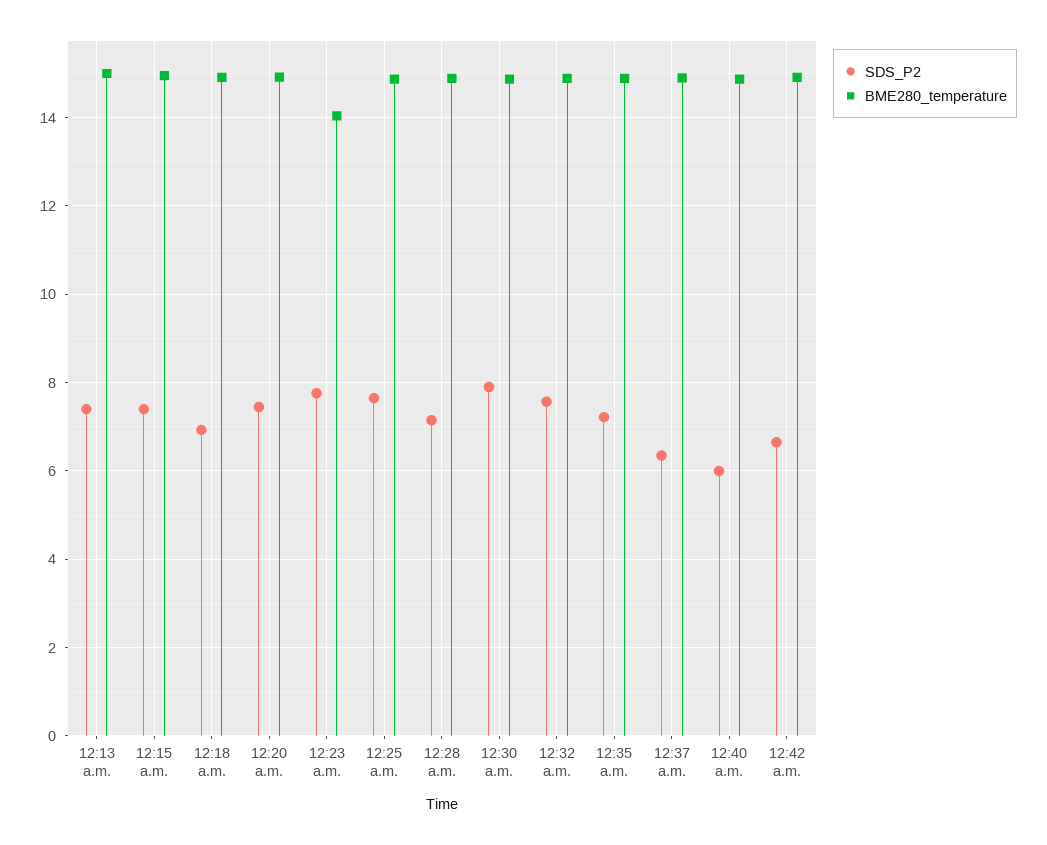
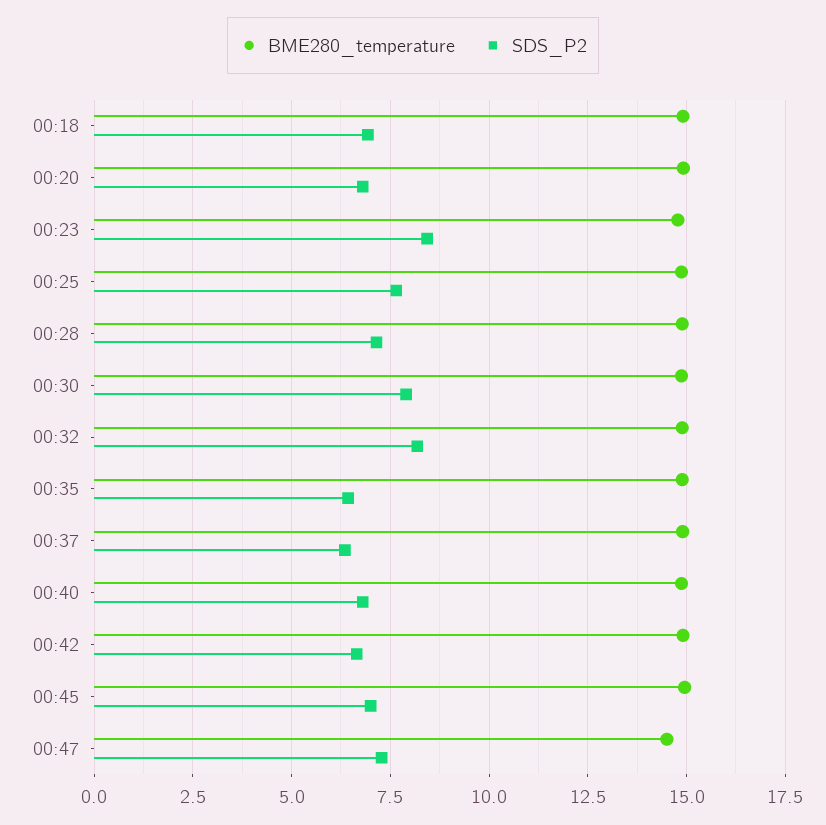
SDS_P2, 12:13 a.m.: 7.4 -> none
BME280_temperature, 12:13 a.m.: 15 -> none
SDS_P2, 12:15 a.m.: 7.4 -> none
BME280_temperature, 12:15 a.m.: 15 -> none
SDS_P2, 12:20 a.m.: 7.4 -> 6.75
SDS_P2, 12:23 a.m.: 7.8 -> 8.5
BME280_temperature, 12:23 a.m.: 14 -> 14.75
SDS_P2, 12:32 a.m.: 7.6 -> 8.25
SDS_P2, 12:35 a.m.: 7.2 -> 6.5
SDS_P2, 12:40 a.m.: 6 -> 6.75
BME280_temperature, 00:45: none -> 15
SDS_P2, 00:45: none -> 7
BME280_temperature, 00:47: none -> 14.5
SDS_P2, 00:47: none -> 7.25

